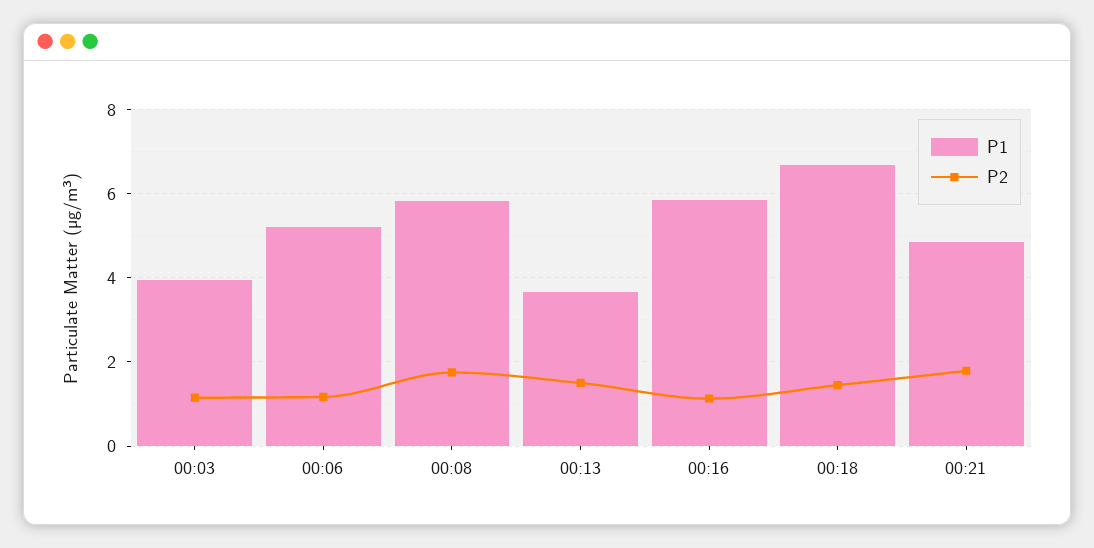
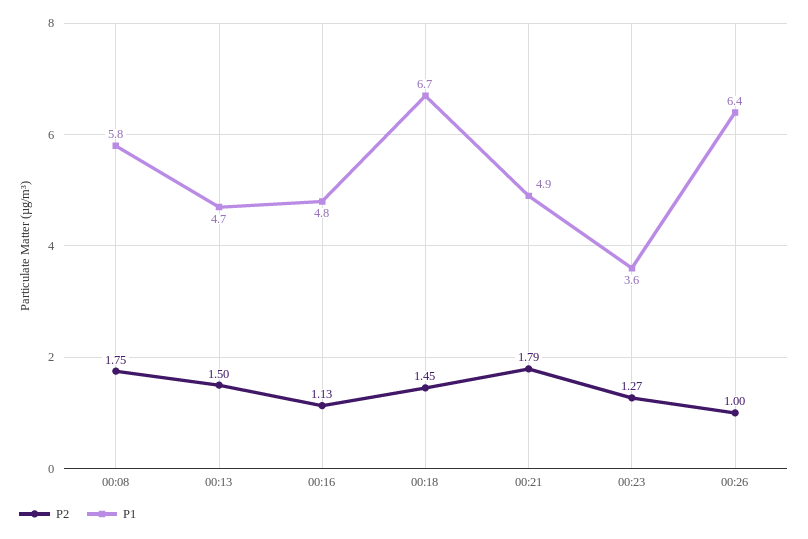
P1, 00:03: 4 -> none
P2, 00:03: 1.2 -> none
P1, 00:06: 5.2 -> none
P2, 00:06: 1.2 -> none
P1, 00:13: 3.6 -> 4.7
P1, 00:16: 5.8 -> 4.8
P2, 00:23: none -> 1.27
P1, 00:23: none -> 3.6
P2, 00:26: none -> 1
P1, 00:26: none -> 6.4

